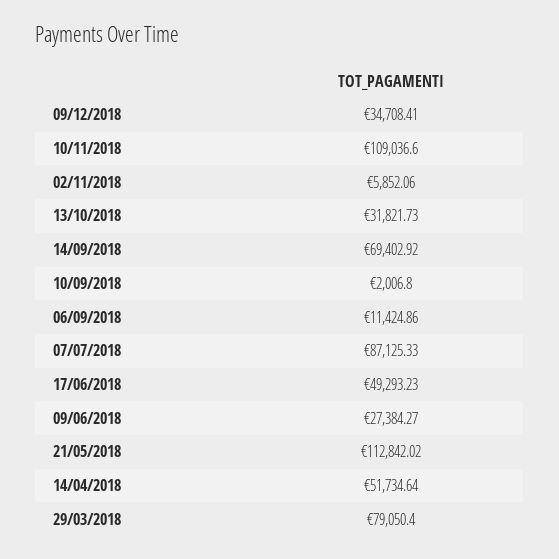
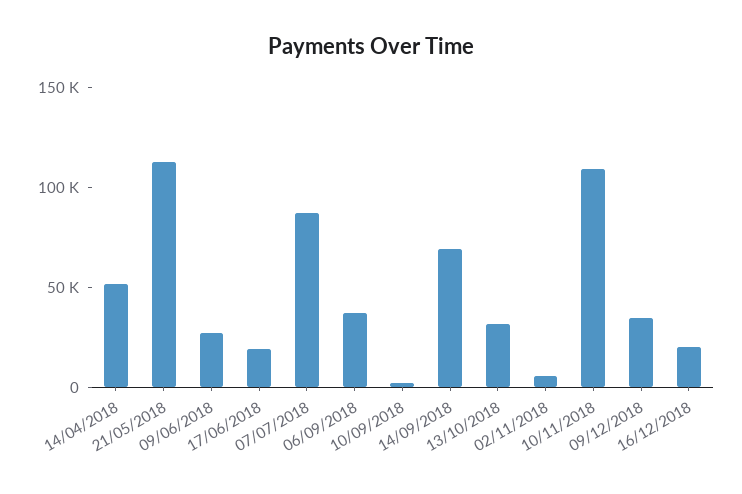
06/09/2018: 11424.86 -> 40000
17/06/2018: 49293.23 -> 20000
29/03/2018: 79050.4 -> none
16/12/2018: none -> 20000

